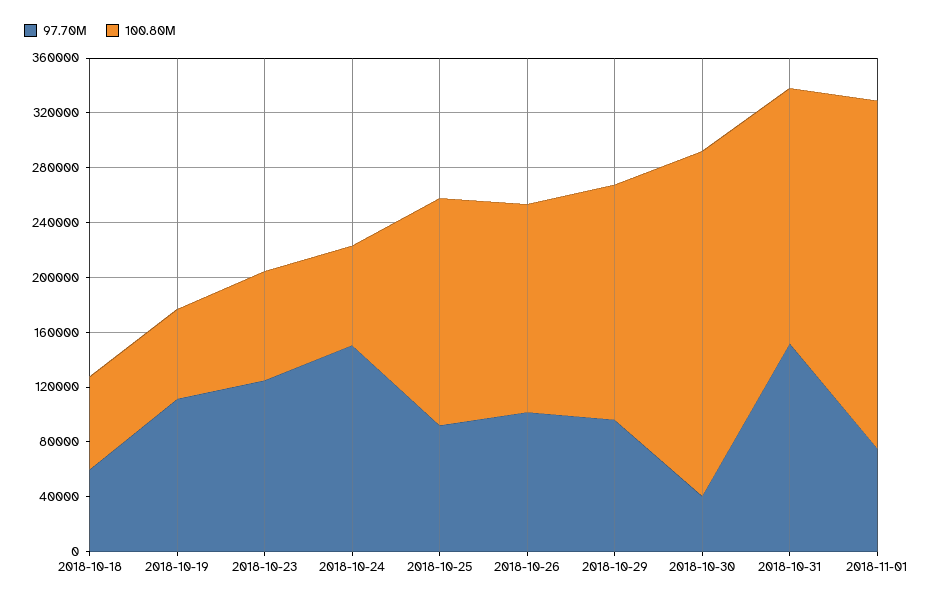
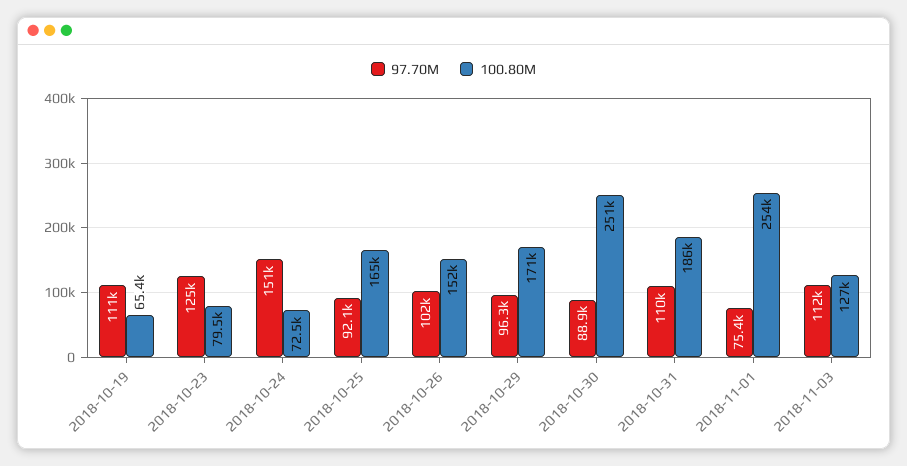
97.70M, 2018-10-18: 60000 -> none
100.80M, 2018-10-18: 70000 -> none
97.70M, 2018-10-30: 40000 -> 88900
97.70M, 2018-10-31: 150000 -> 110000
97.70M, 2018-11-03: none -> 112000
100.80M, 2018-11-03: none -> 127000

